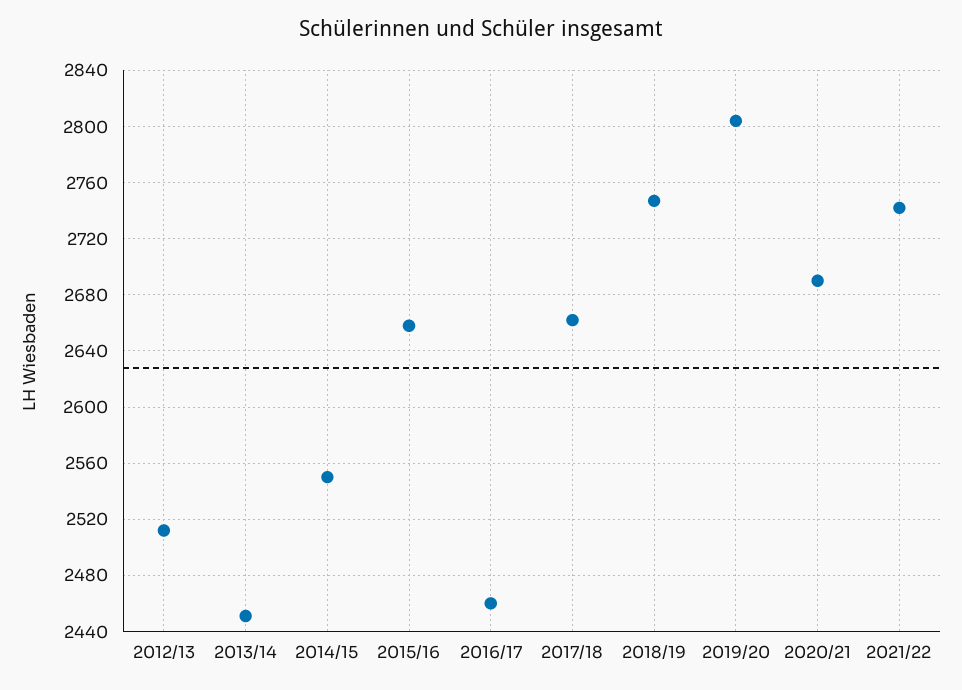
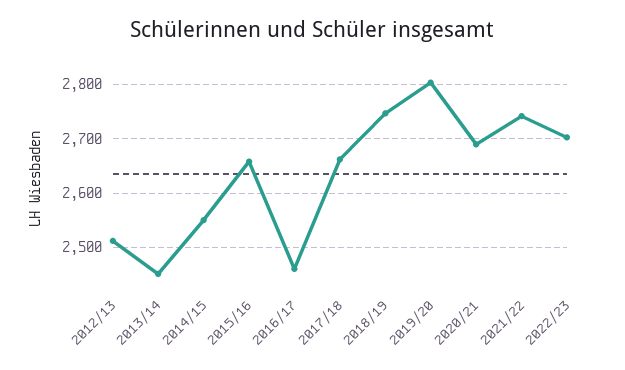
2022/23: none -> 2700

